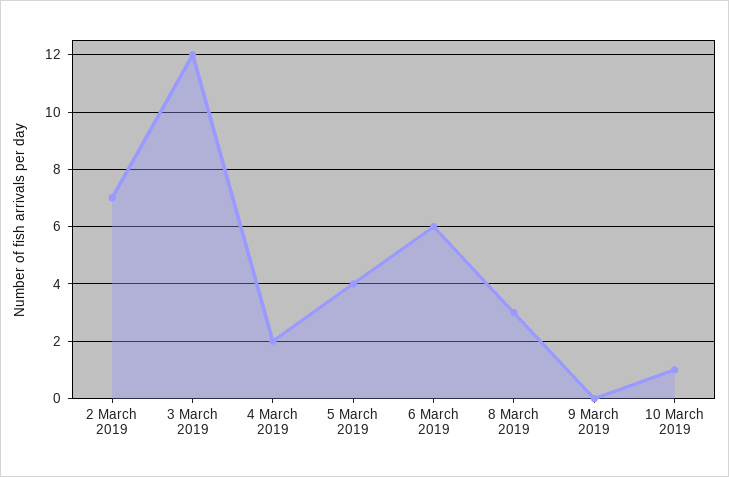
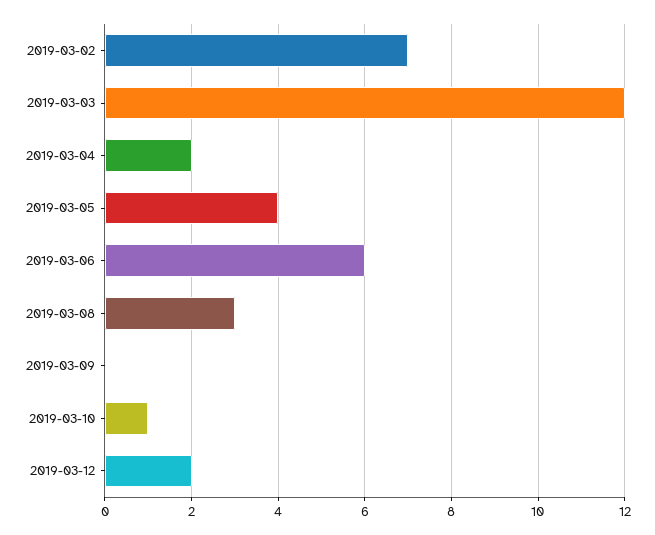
2019-03-12: none -> 2

